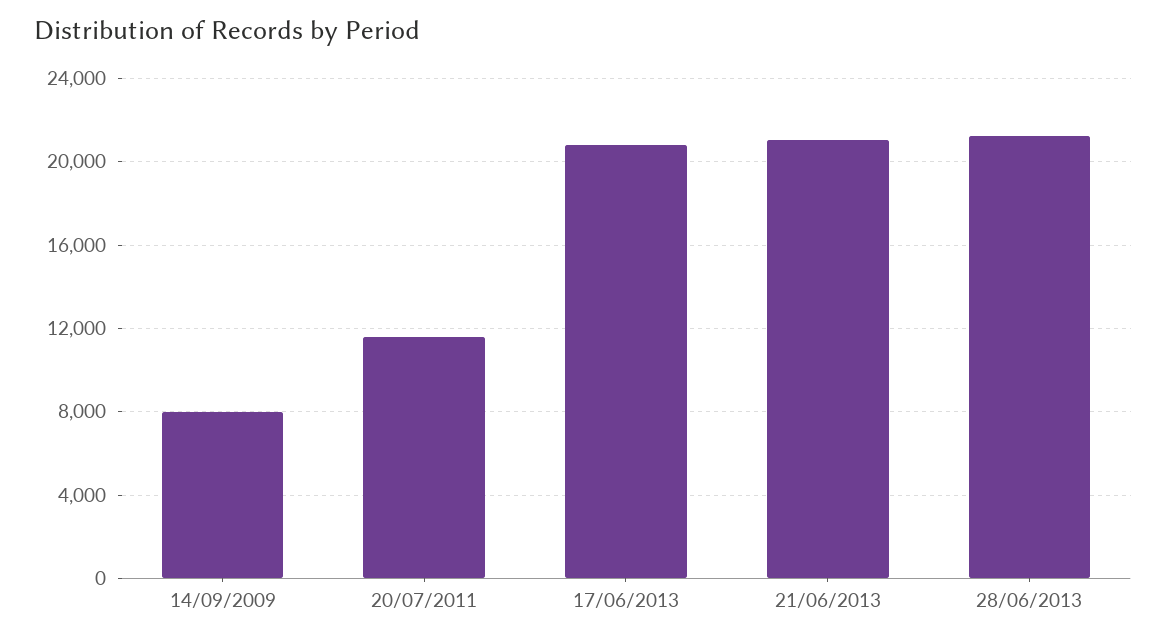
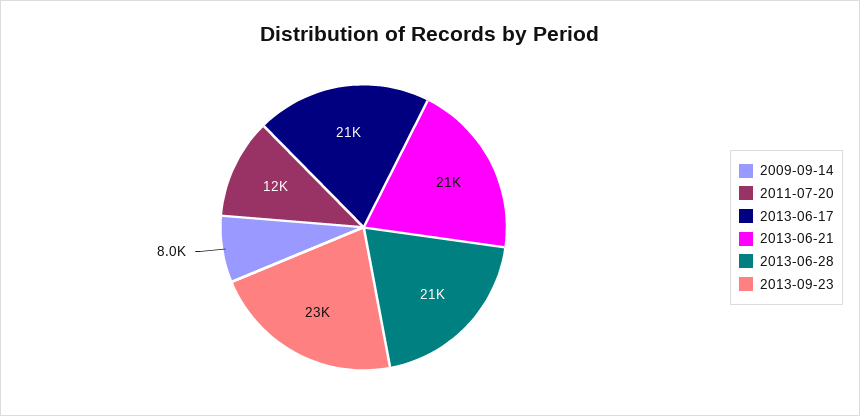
2013-09-23: none -> 23000

